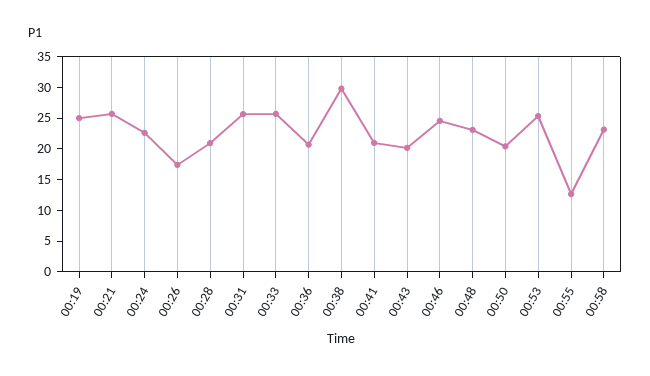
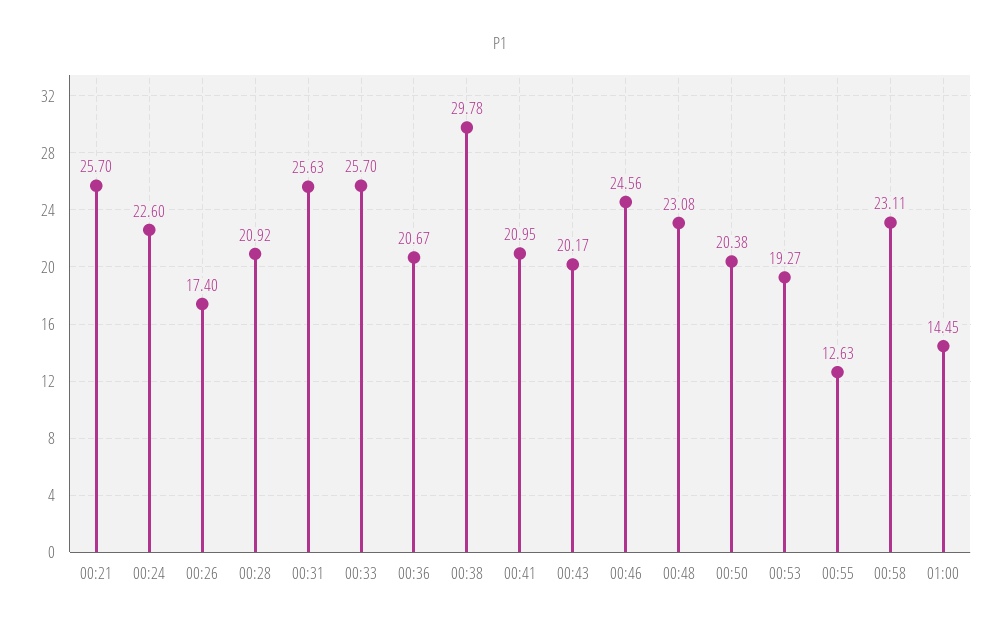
00:19: 25 -> none
00:53: 25 -> 19.27
01:00: none -> 14.45

